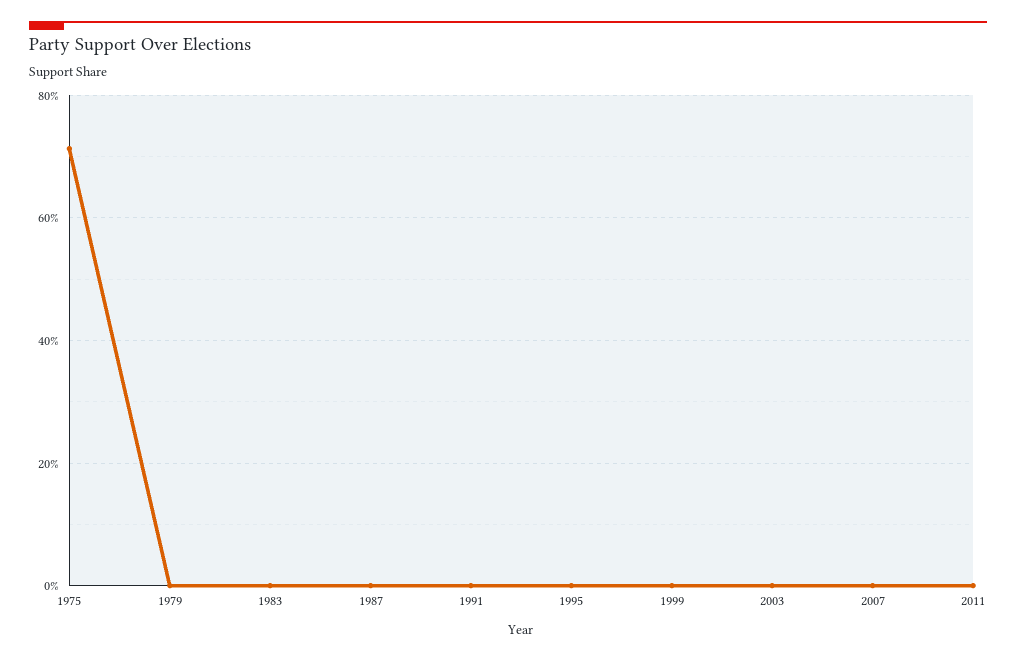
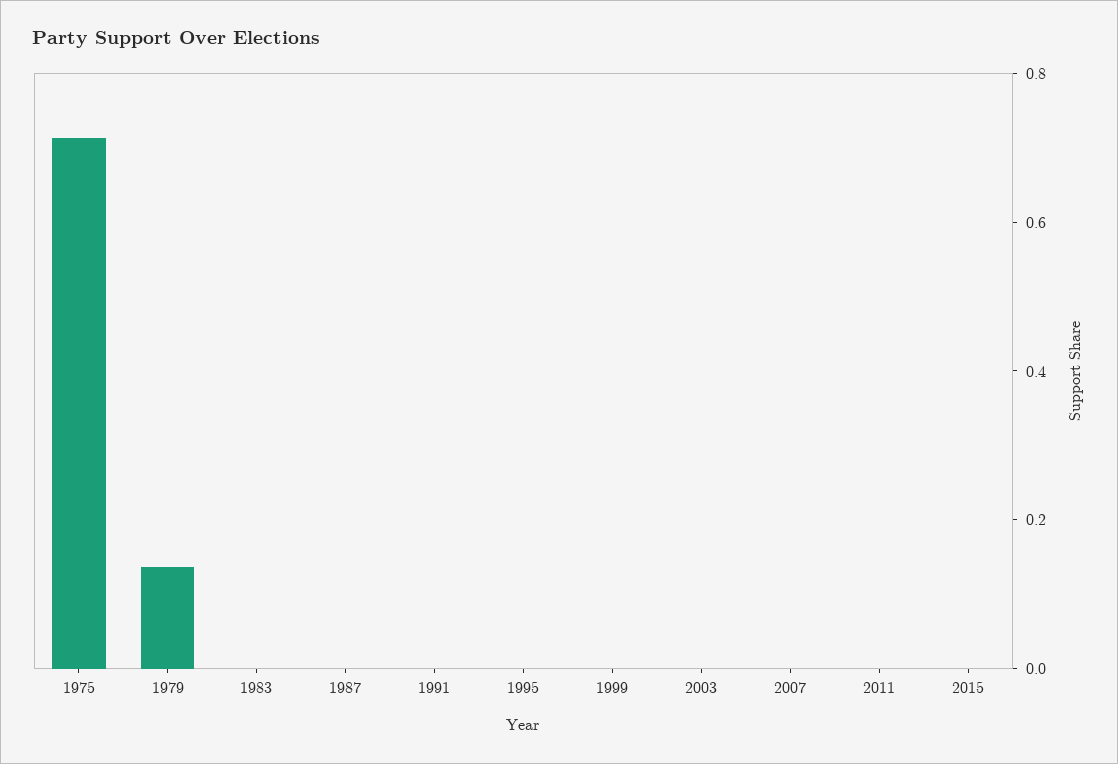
1979: 0 -> 0.15
2015: none -> 0

